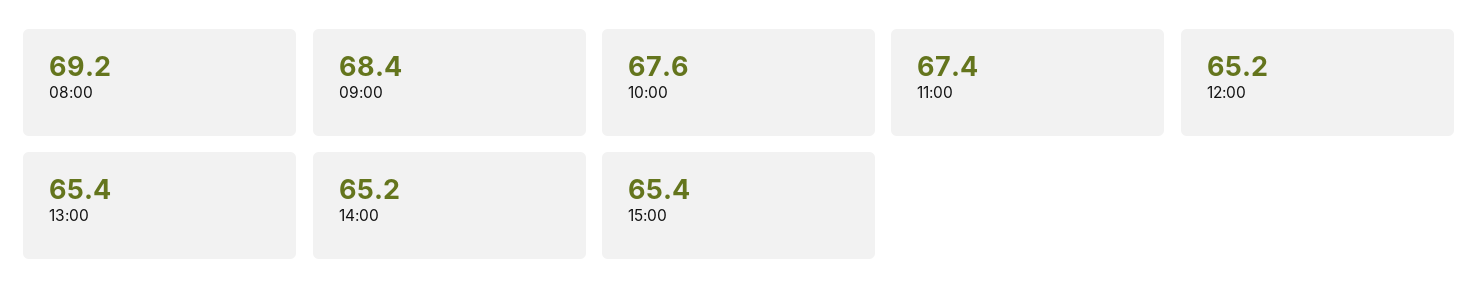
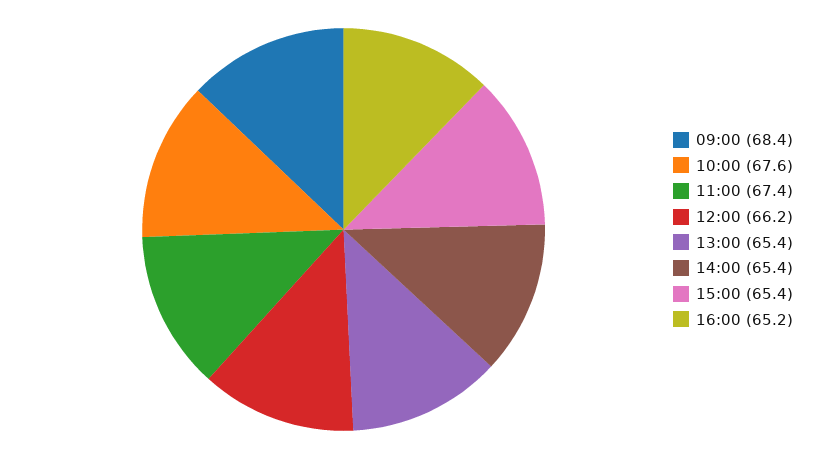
08:00: 69.2 -> none
12:00: 65.2 -> 66.2
14:00: 65.2 -> 65.4
16:00: none -> 65.2

